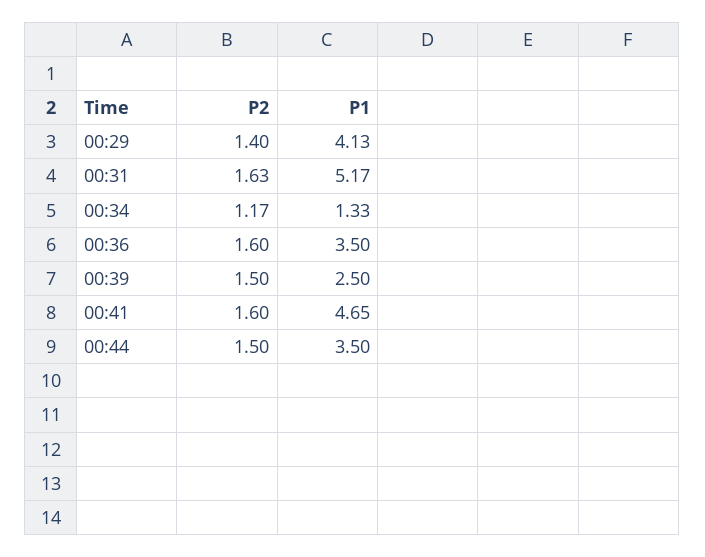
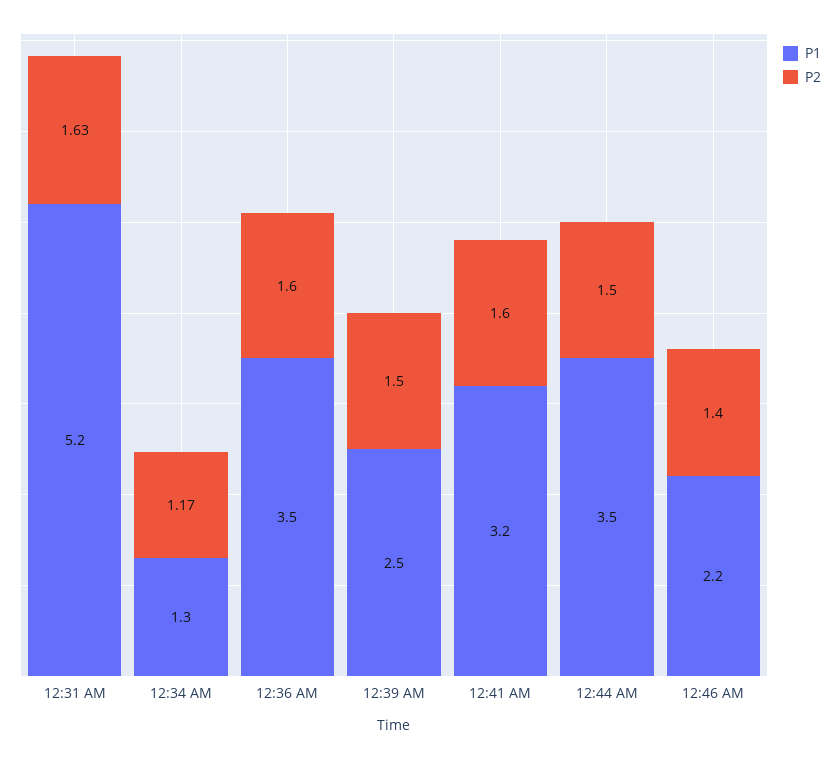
P2, 00:29: 1.4 -> none
P1, 00:29: 4.13 -> none
P1, 00:41: 4.65 -> 3.2
P1, 12:46 AM: none -> 2.2
P2, 12:46 AM: none -> 1.4

